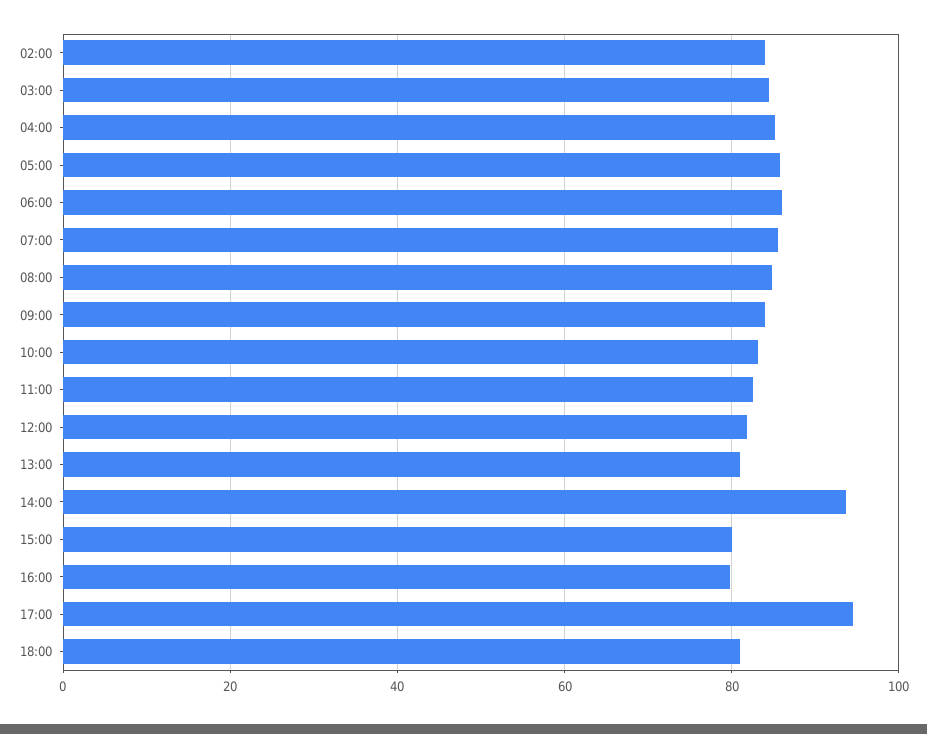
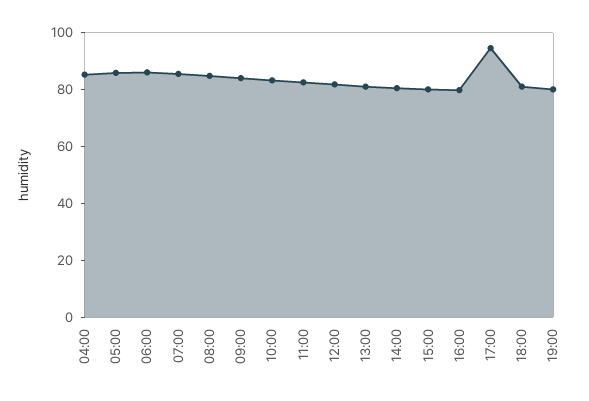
02:00: 84 -> none
03:00: 84 -> none
14:00: 94 -> 80
19:00: none -> 80

